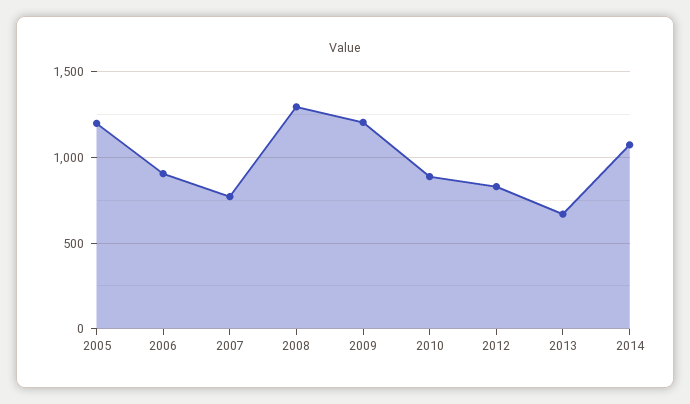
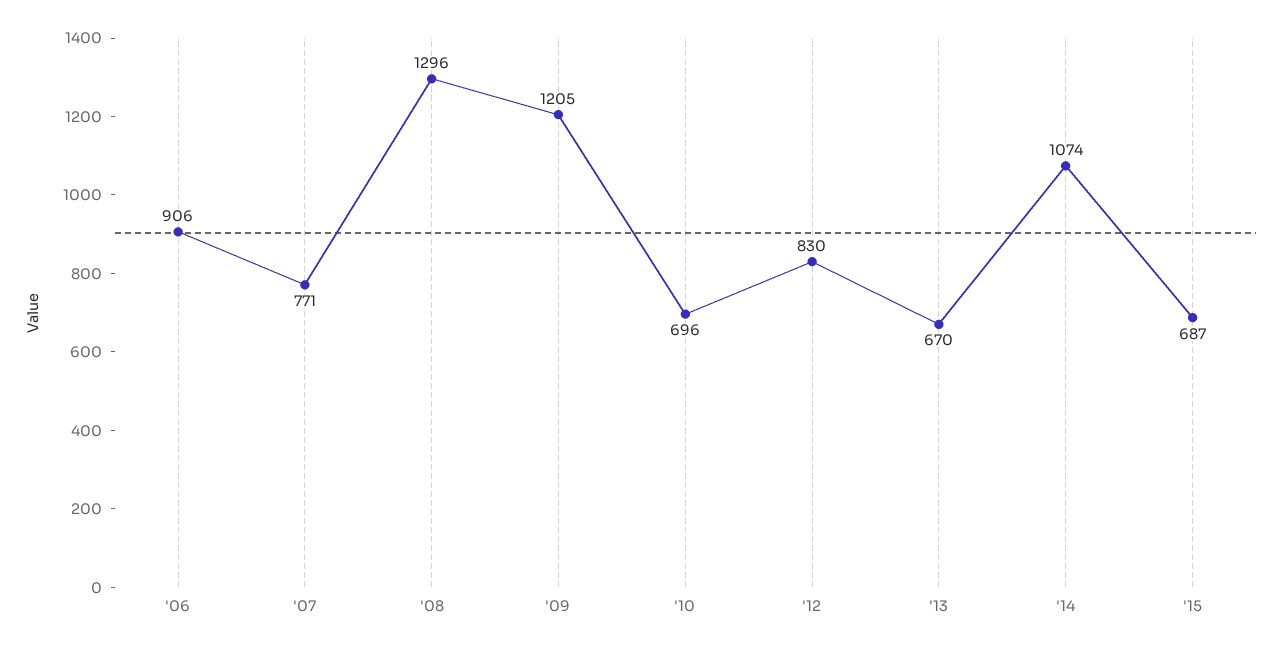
2005: 1200 -> none
2010: 900 -> 696
'15: none -> 687

